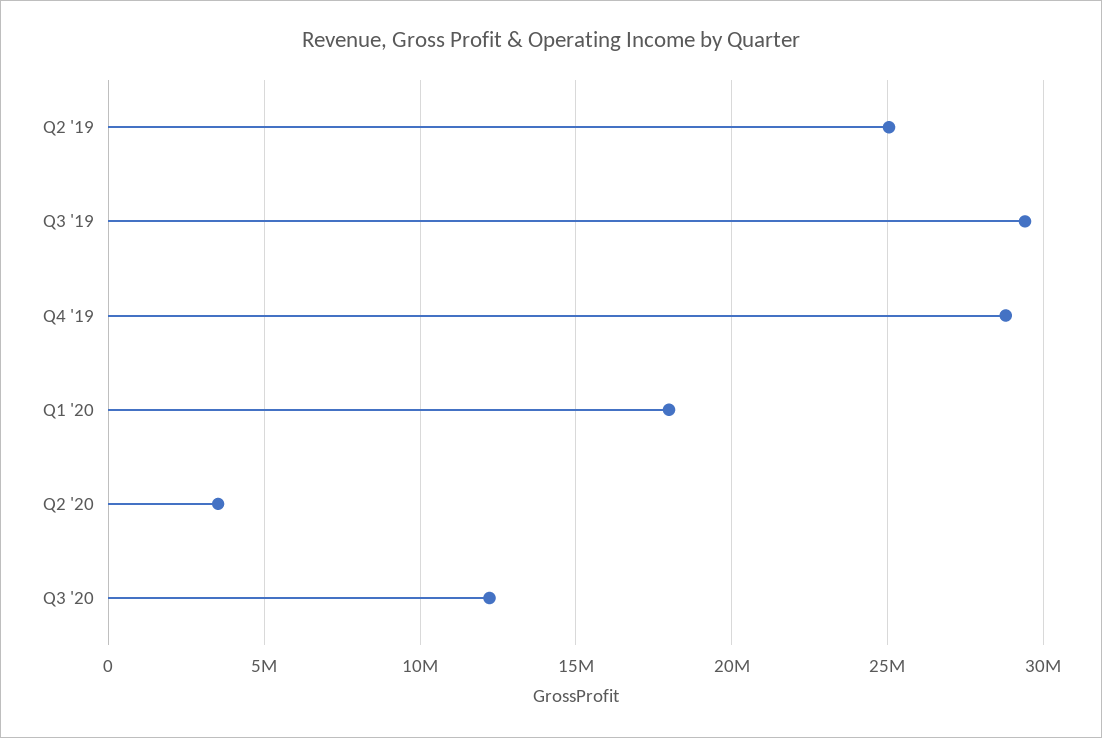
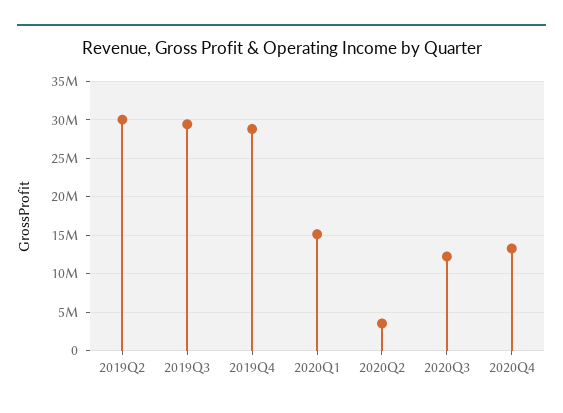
Q2 '19: 25000000 -> 30000000
Q1 '20: 18000000 -> 15000000
2020Q4: none -> 13000000

